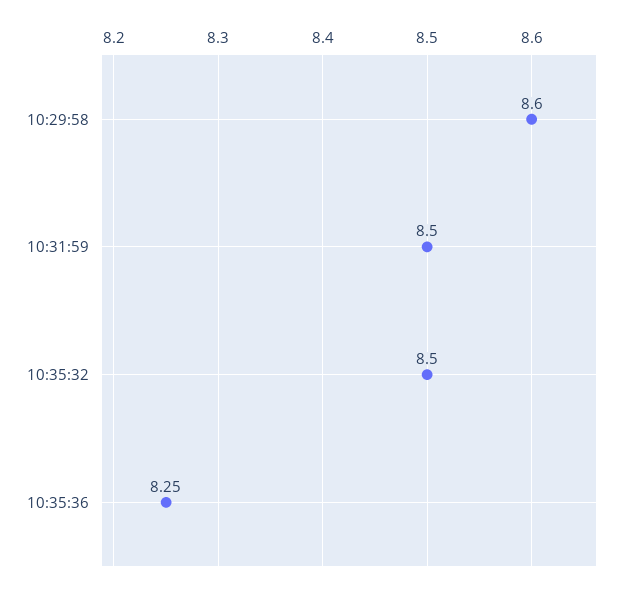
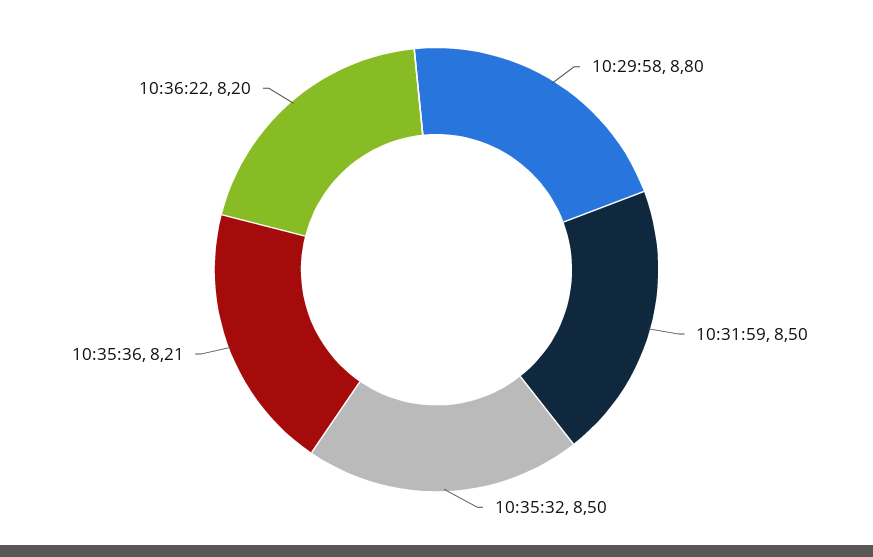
10:29:58: 8.6 -> 8.8
10:35:36: 8.25 -> 8.21
10:36:22: none -> 8.2

